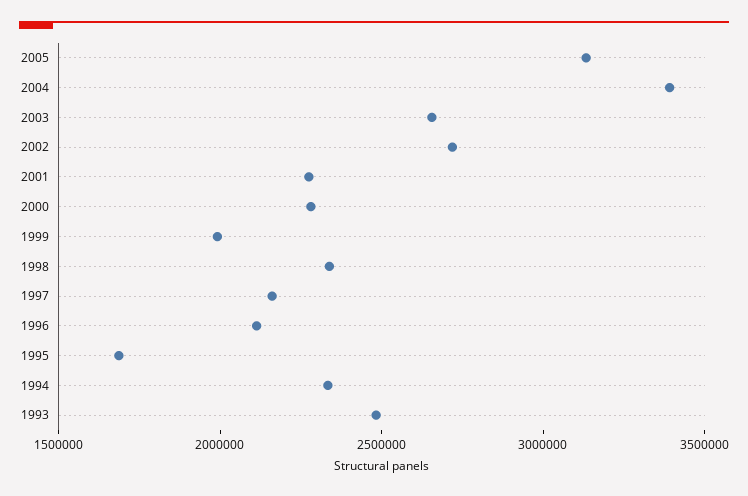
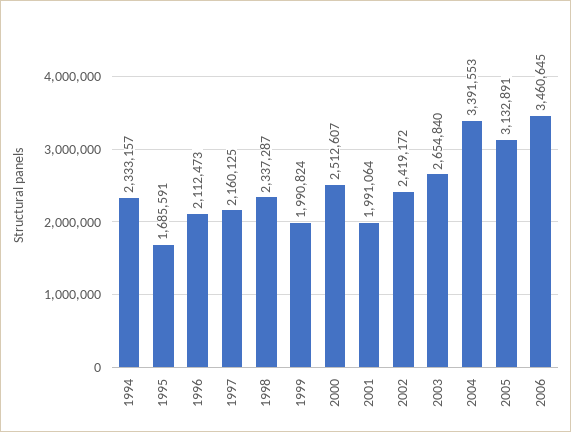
2002: 2700000 -> 2419172
2001: 2300000 -> 1991064
2000: 2300000 -> 2512607
1993: 2500000 -> none
2006: none -> 3460645

